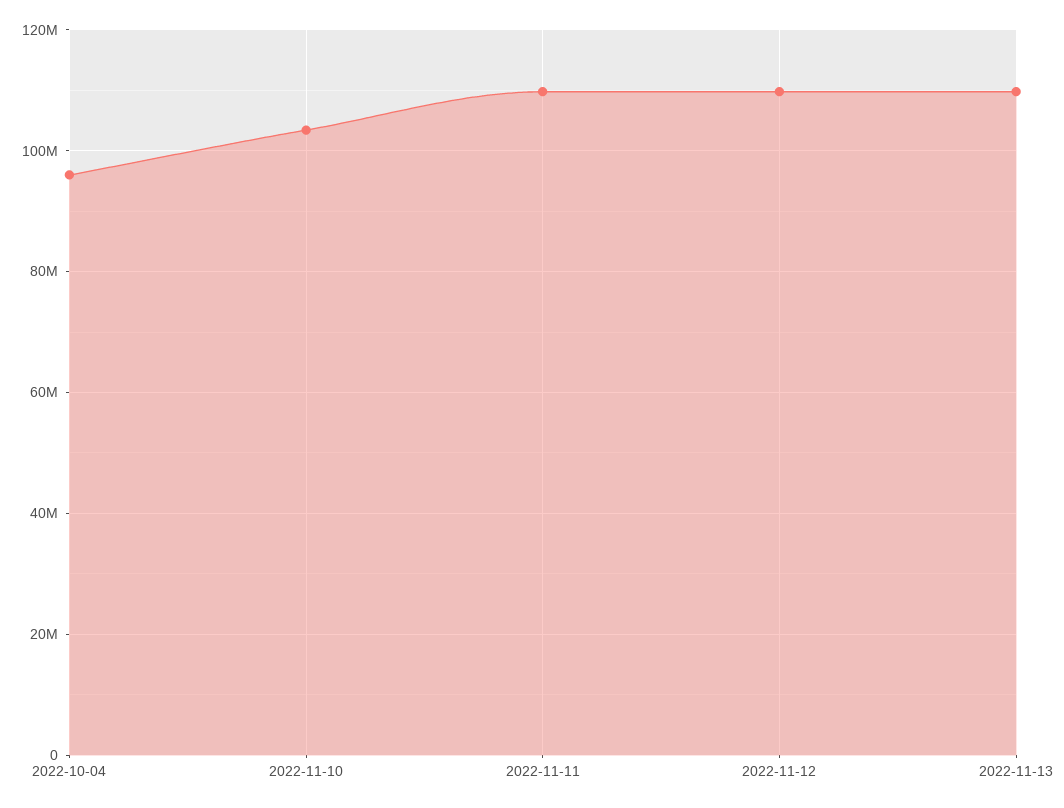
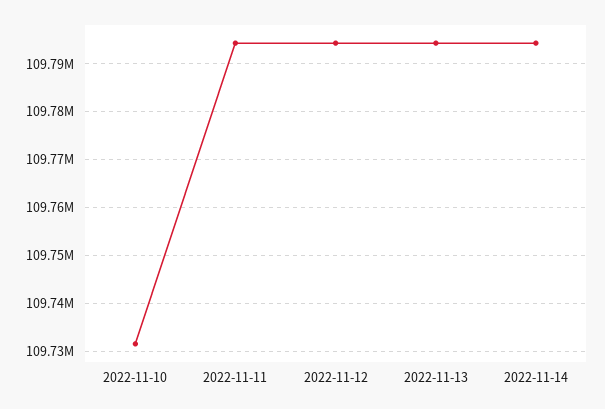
2022-10-04: 96000000 -> none
2022-11-10: 104000000 -> 109732000
2022-11-14: none -> 109794000

